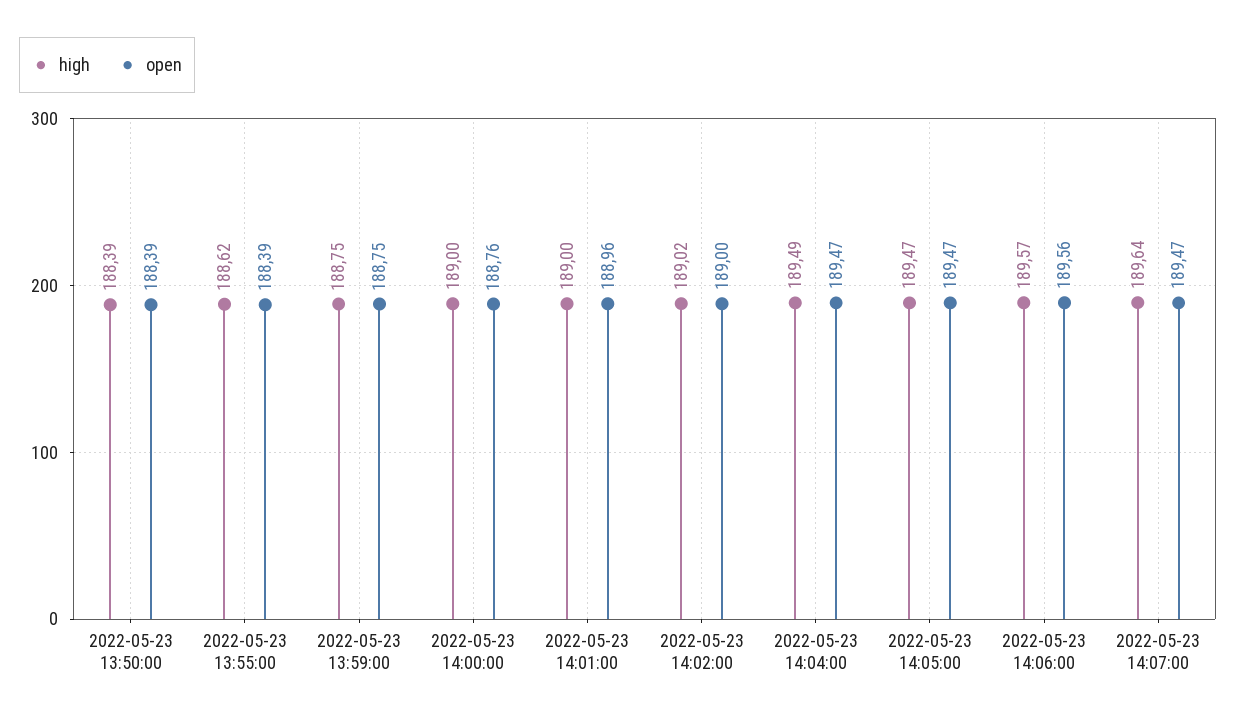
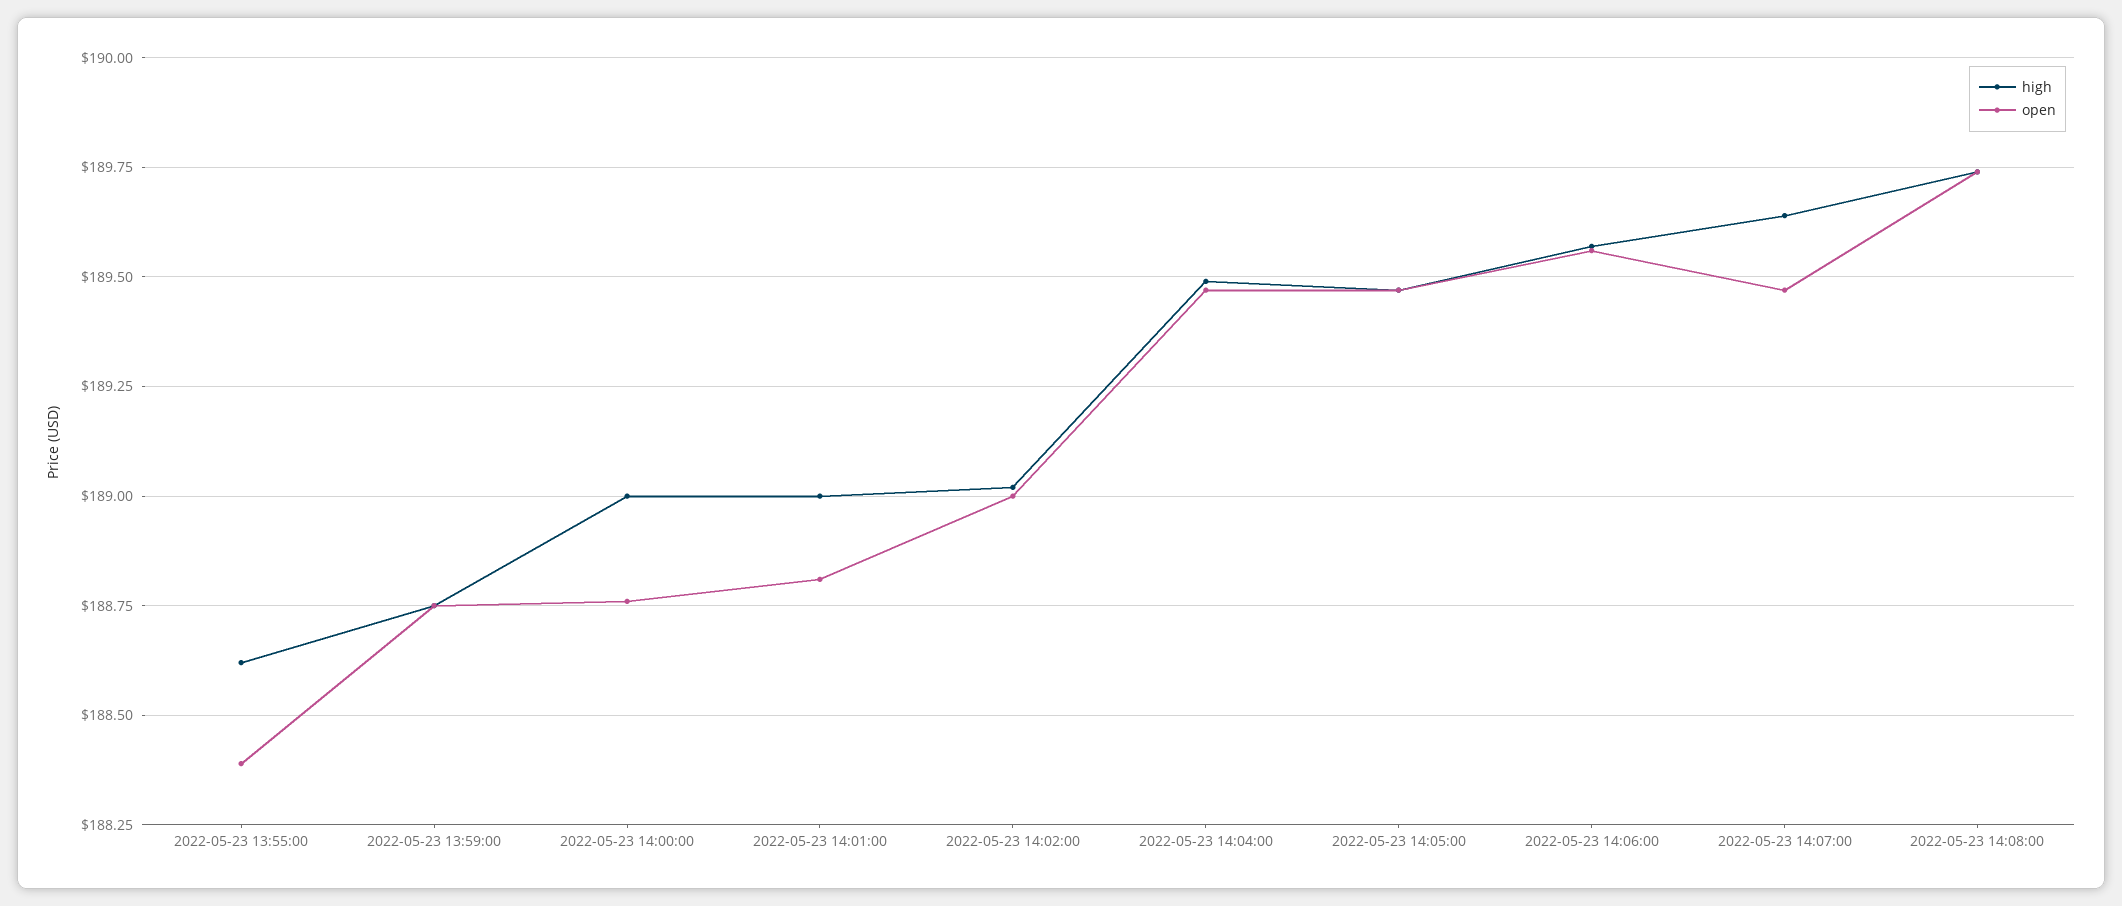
high, 2022-05-23 13:50:00: 188.39 -> none
open, 2022-05-23 13:50:00: 188.39 -> none
open, 2022-05-23 14:01:00: 188.96 -> 188.8
high, 2022-05-23 14:08:00: none -> 189.75
open, 2022-05-23 14:08:00: none -> 189.75

